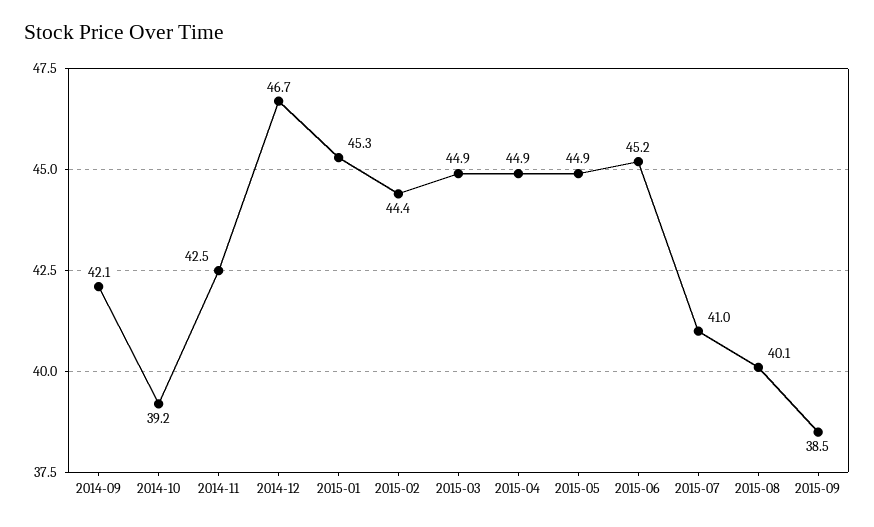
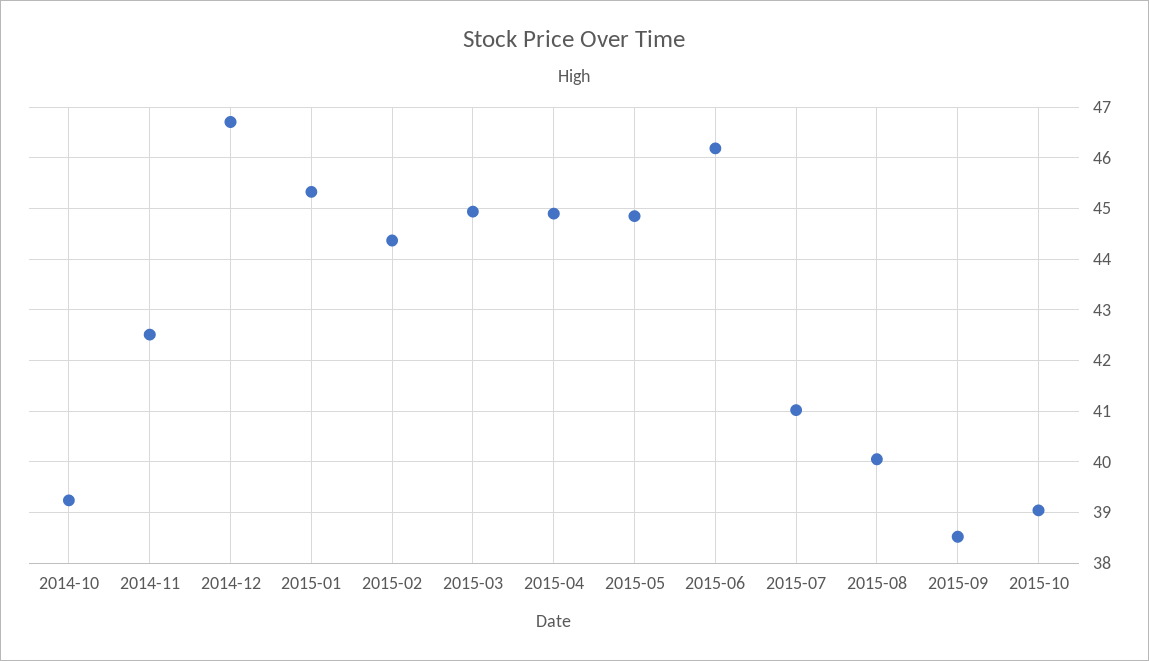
2014-09: 42.1 -> none
2015-06: 45.2 -> 46.2
2015-10: none -> 39

